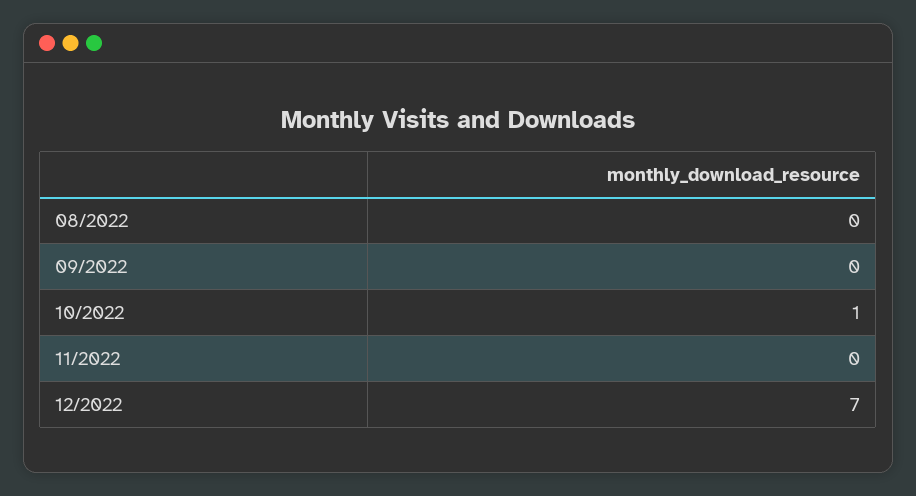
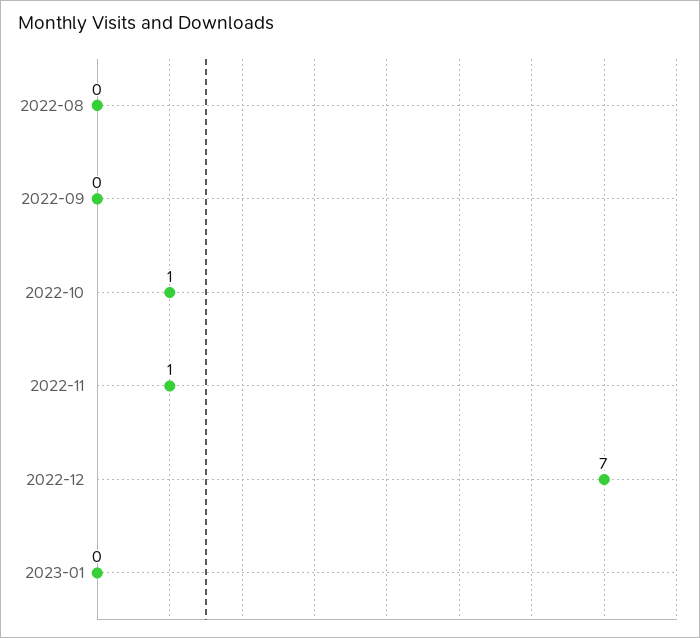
11/2022: 0 -> 1
2023-01: none -> 0

